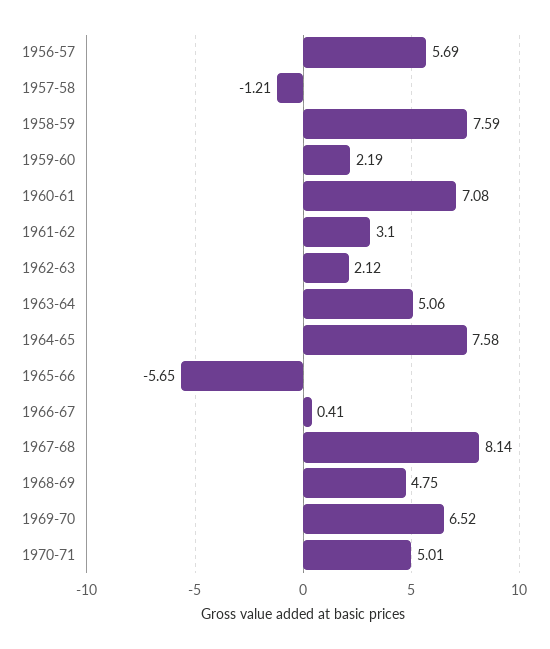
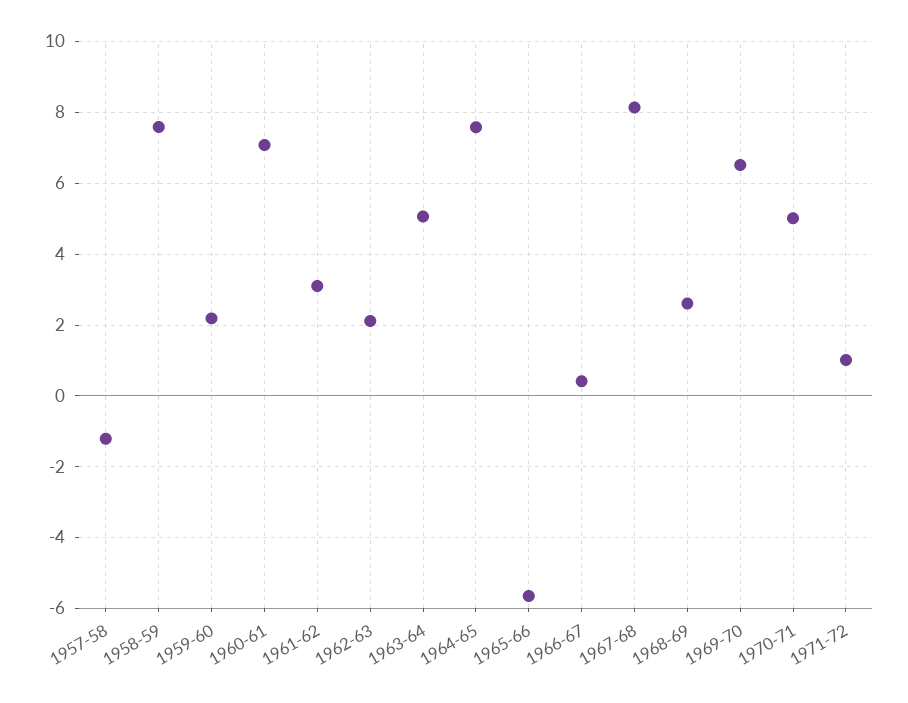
1956-57: 5.69 -> none
1968-69: 4.75 -> 2.6
1971-72: none -> 1

